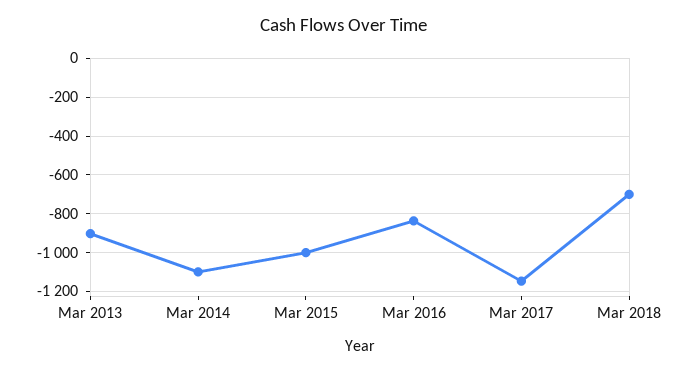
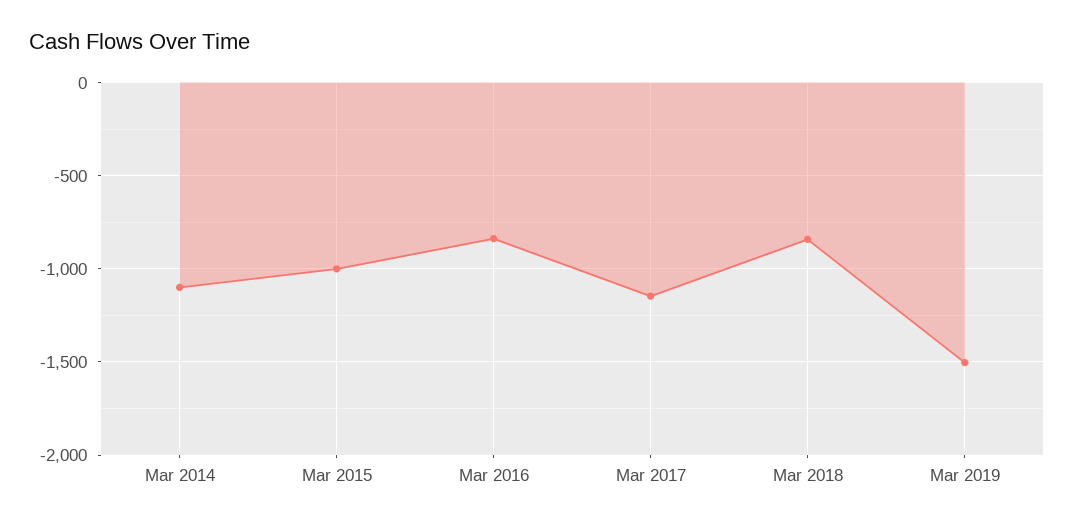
Mar 2013: -900 -> none
Mar 2018: -700 -> -850
Mar 2019: none -> -1500

